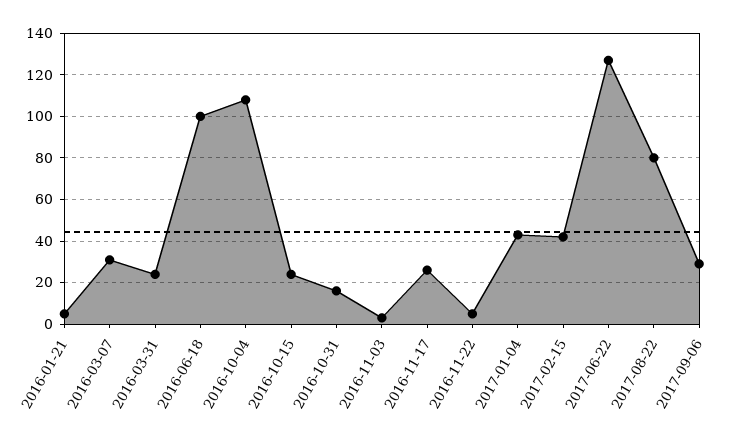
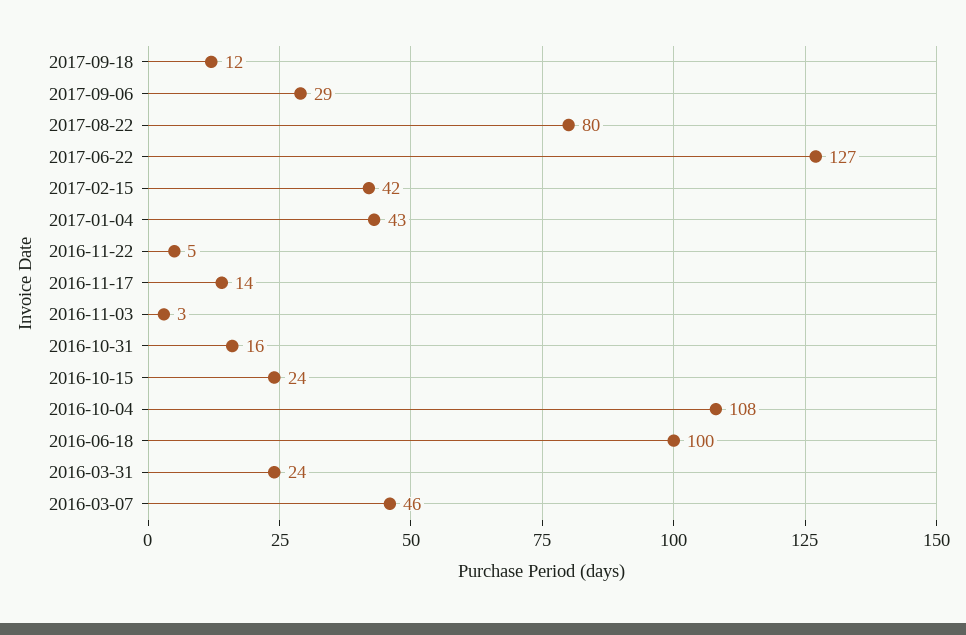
2016-01-21: 5 -> none
2016-03-07: 30 -> 46
2016-11-17: 25 -> 14
2017-09-18: none -> 12

